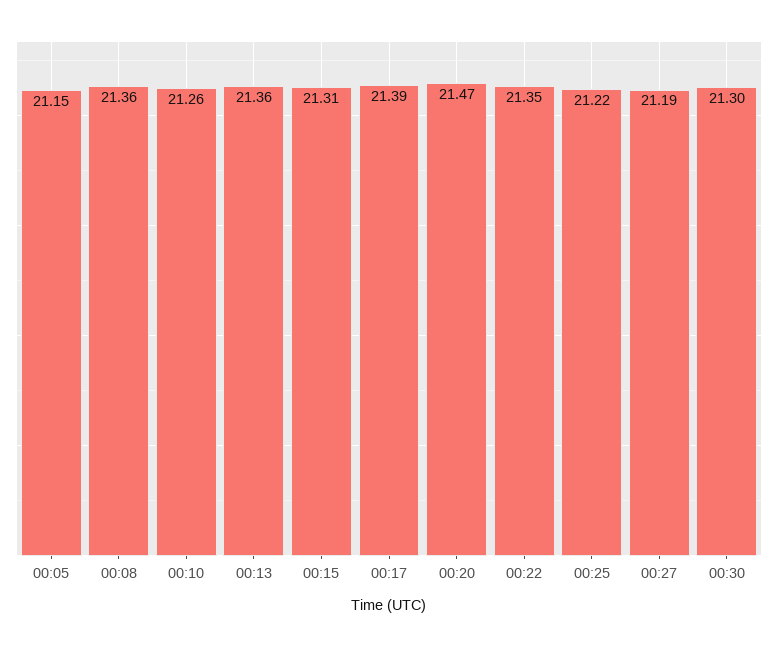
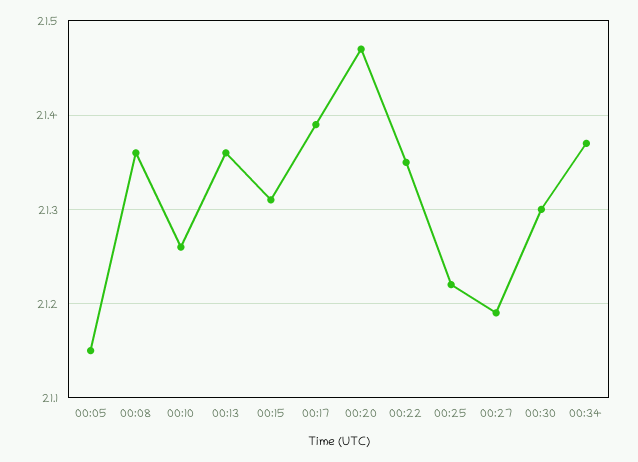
00:34: none -> 21.37

